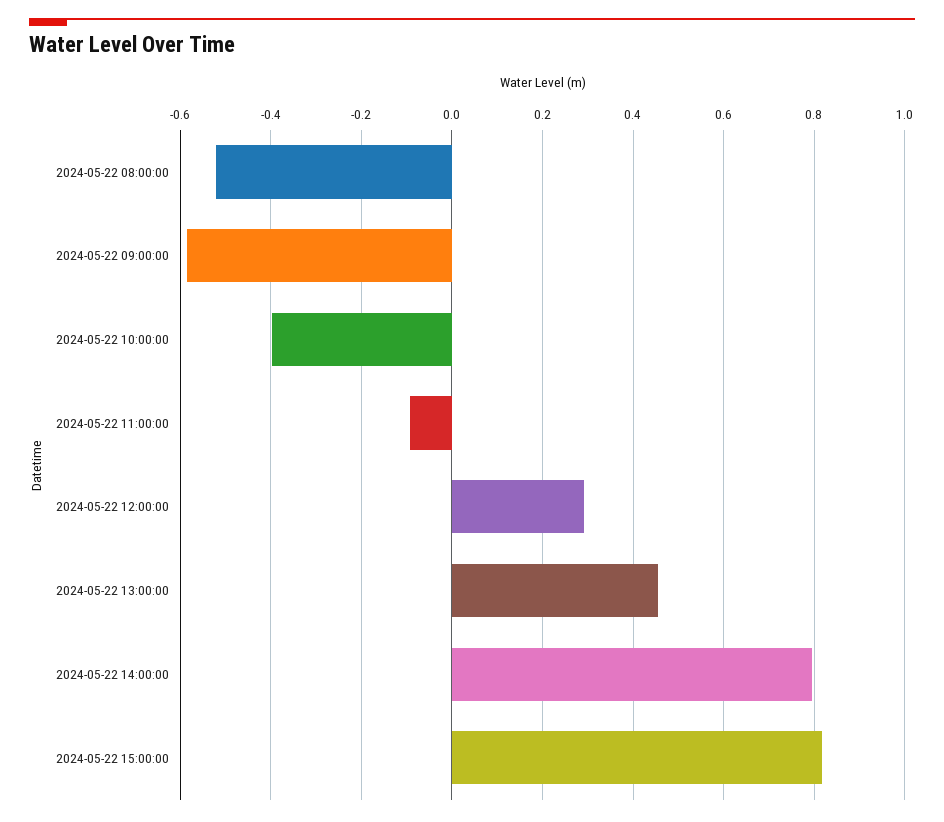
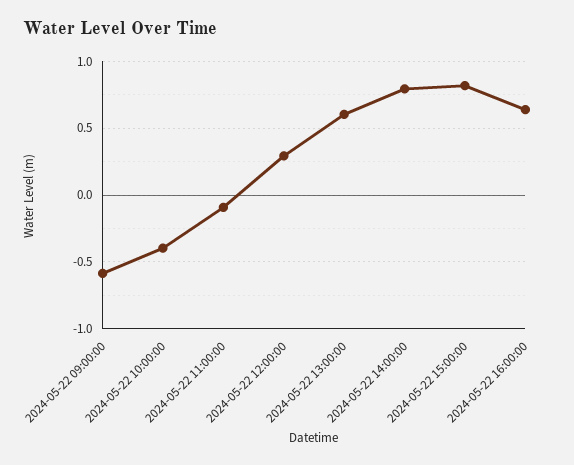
2024-05-22 08:00:00: -0.52 -> none
2024-05-22 13:00:00: 0.46 -> 0.6
2024-05-22 16:00:00: none -> 0.65

